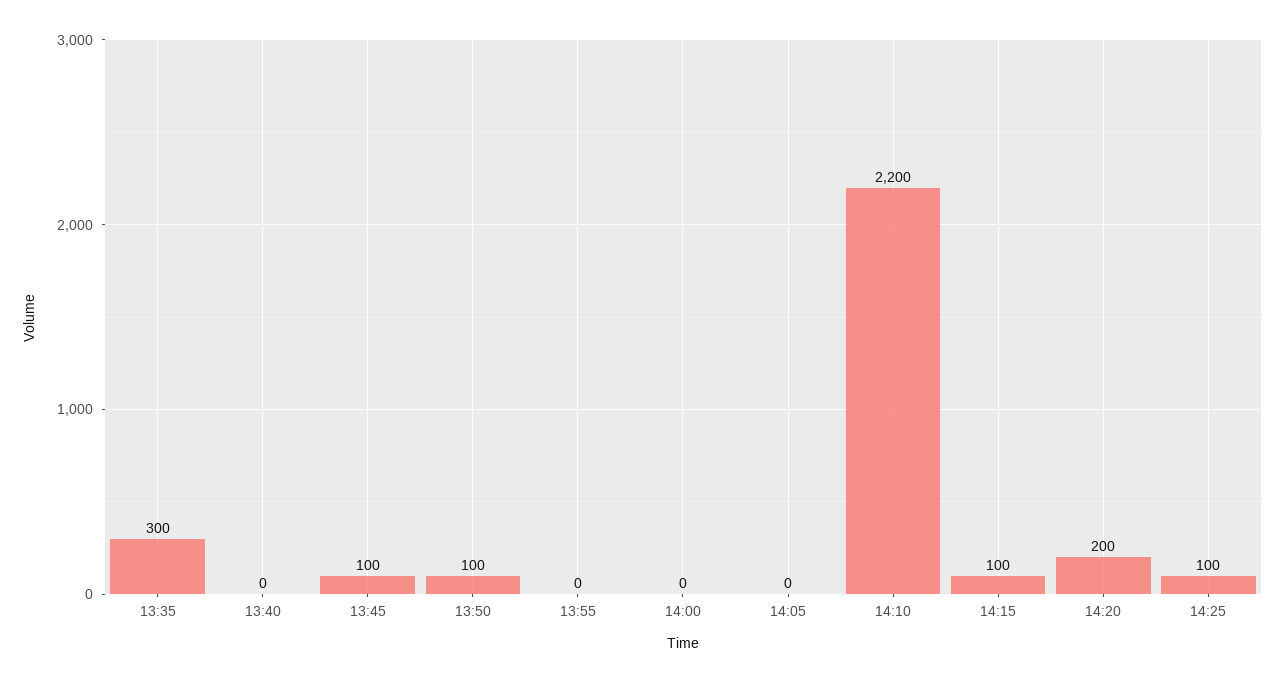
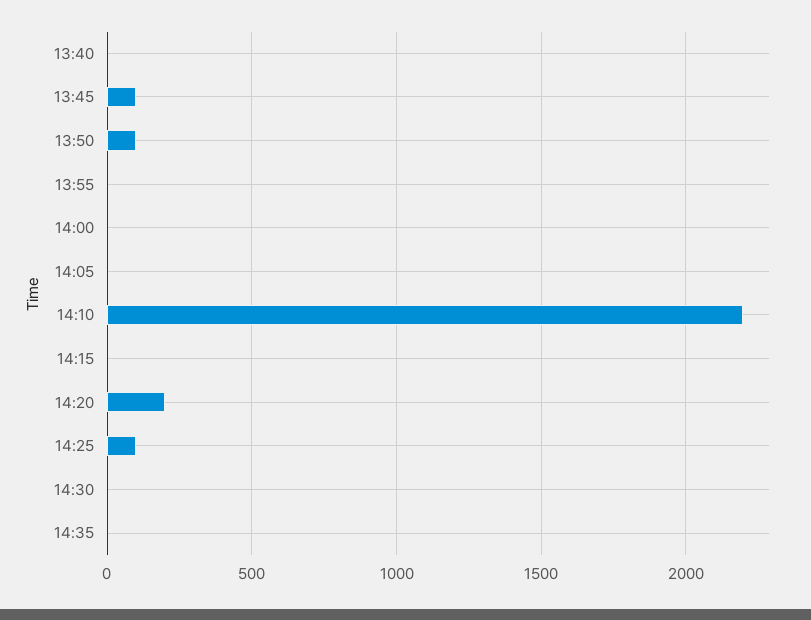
13:35: 300 -> none
14:15: 100 -> 0
14:30: none -> 0
14:35: none -> 0

